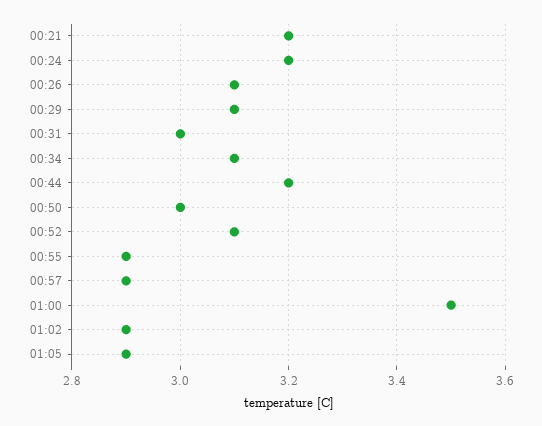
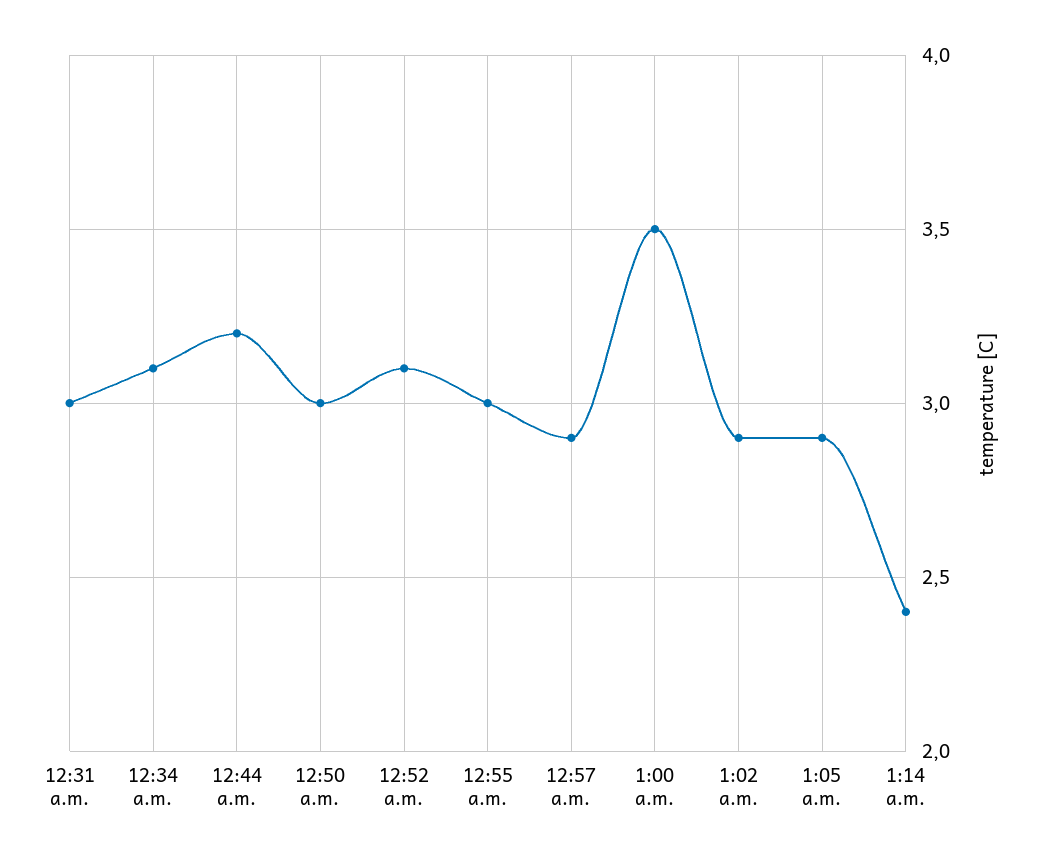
00:21: 3.2 -> none
00:24: 3.2 -> none
00:26: 3.1 -> none
00:29: 3.1 -> none
00:55: 2.9 -> 3
1:14 a.m.: none -> 2.4

